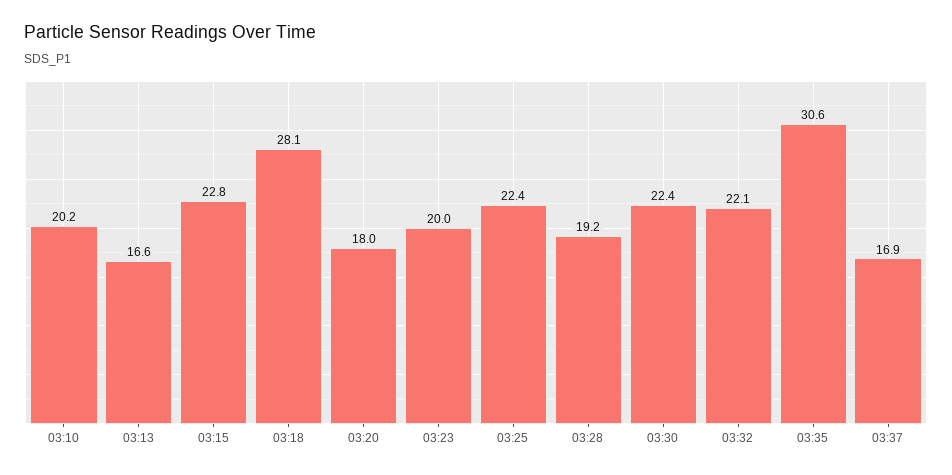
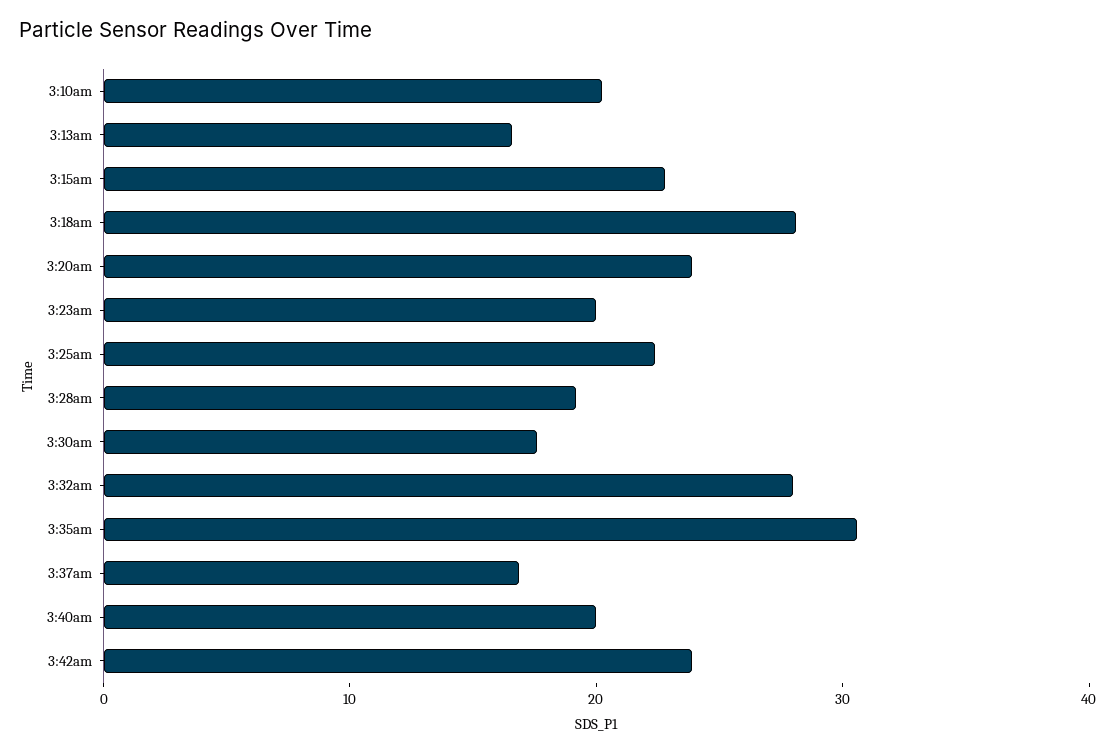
03:20: 18 -> 24
03:30: 22.4 -> 18
03:32: 22.1 -> 28
3:40am: none -> 20
3:42am: none -> 24

